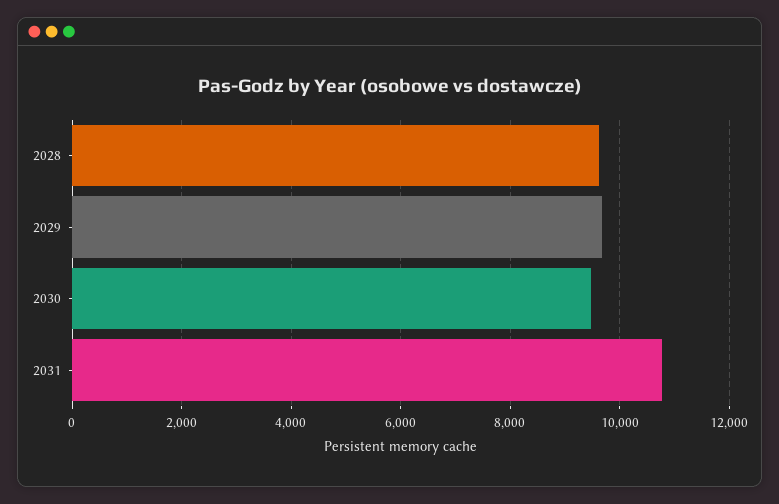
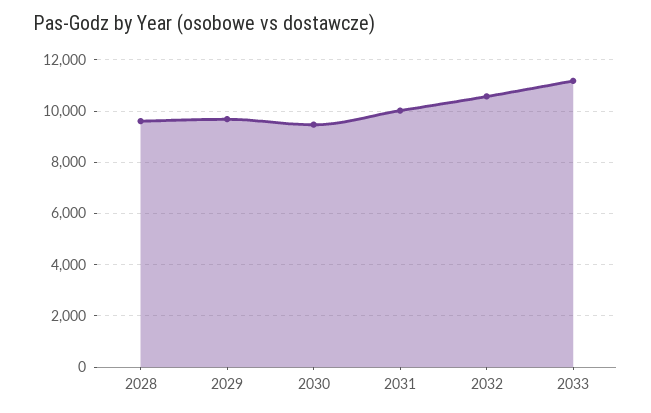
2031: 10800 -> 10000
2032: none -> 10500
2033: none -> 11250

